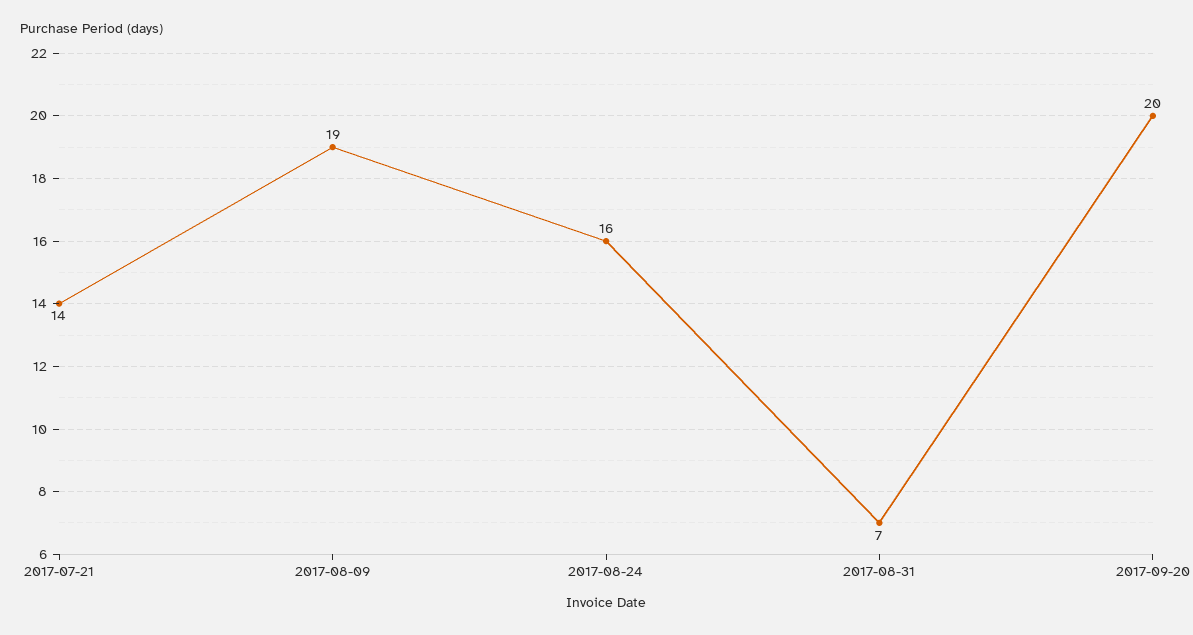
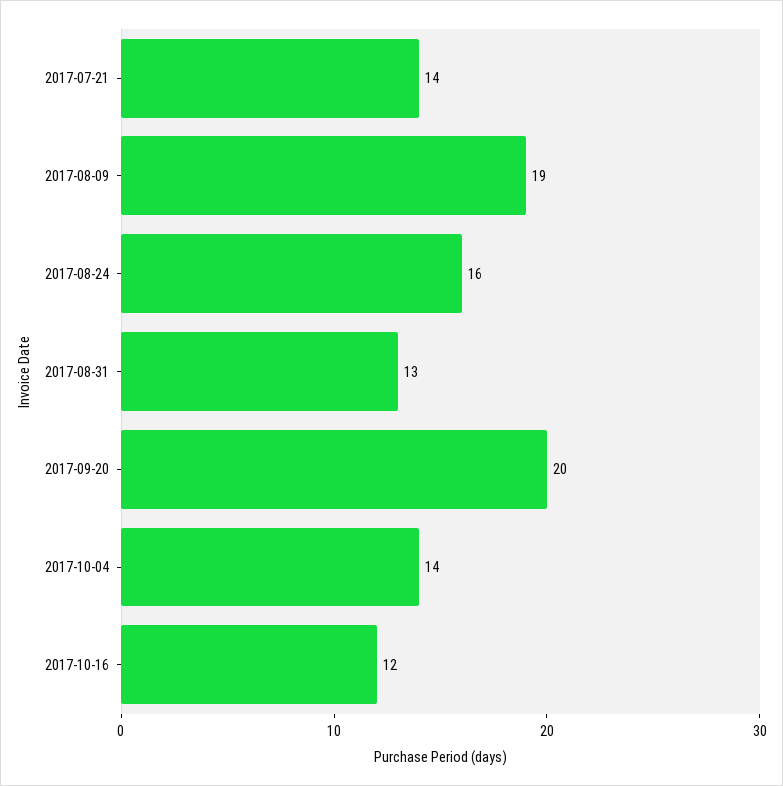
2017-08-31: 7 -> 13
2017-10-04: none -> 14
2017-10-16: none -> 12

